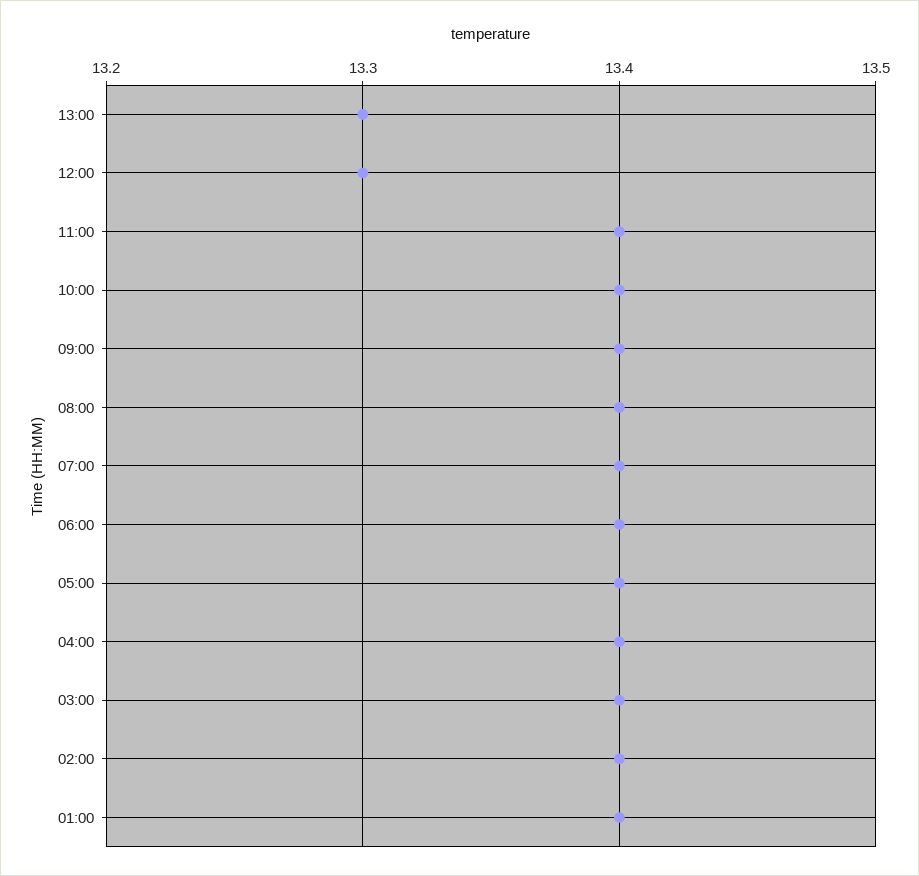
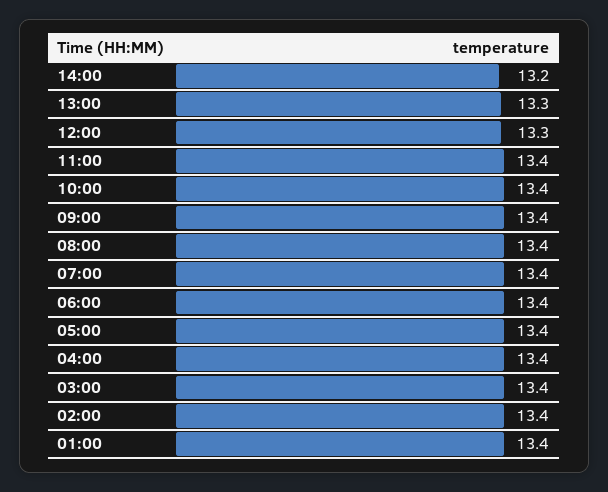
14:00: none -> 13.2

